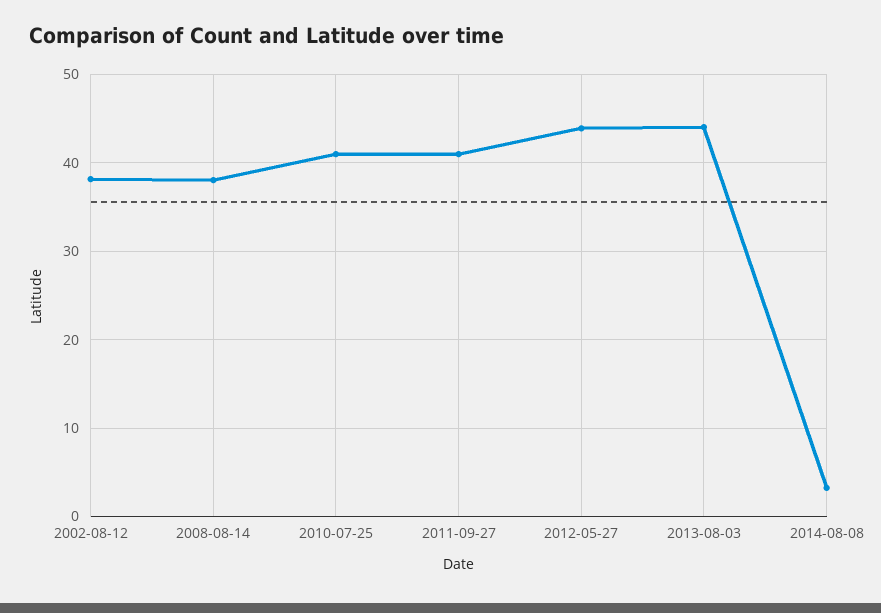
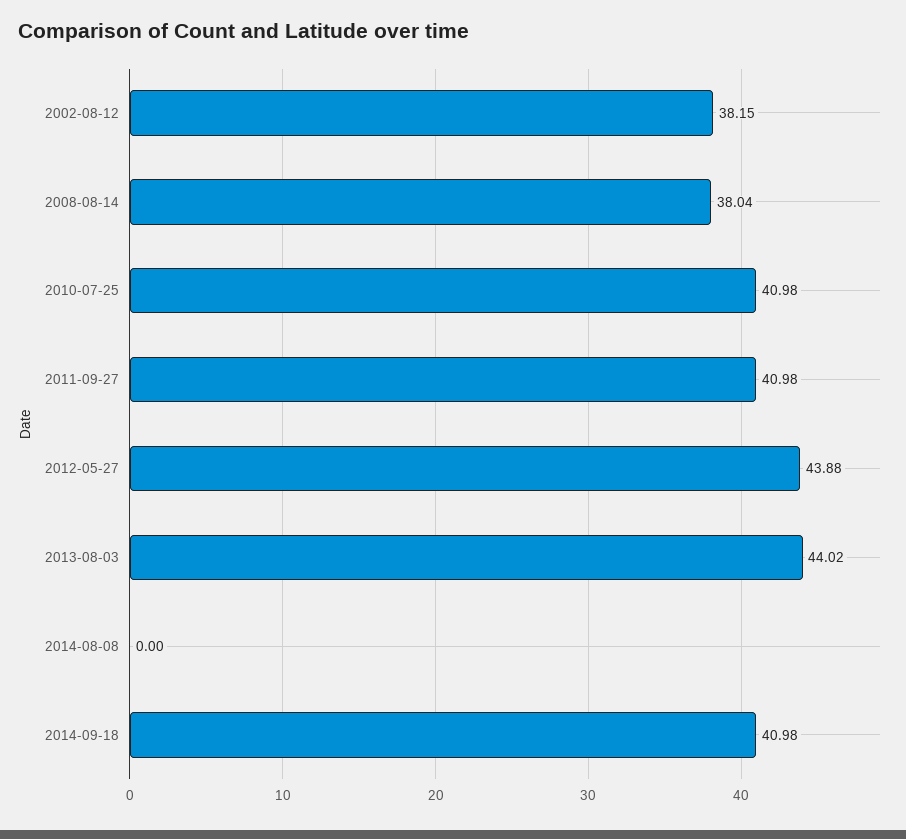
2014-08-08: 3 -> 0
2014-09-18: none -> 40.98

